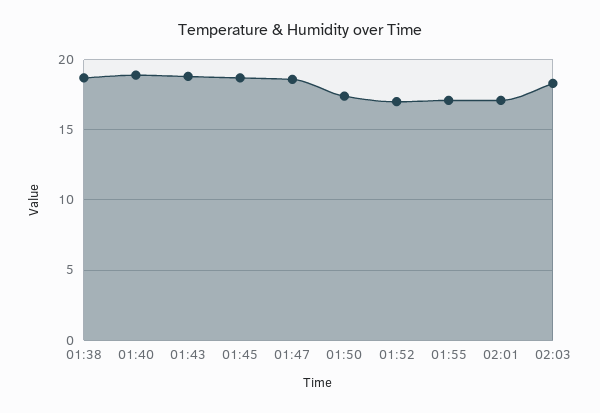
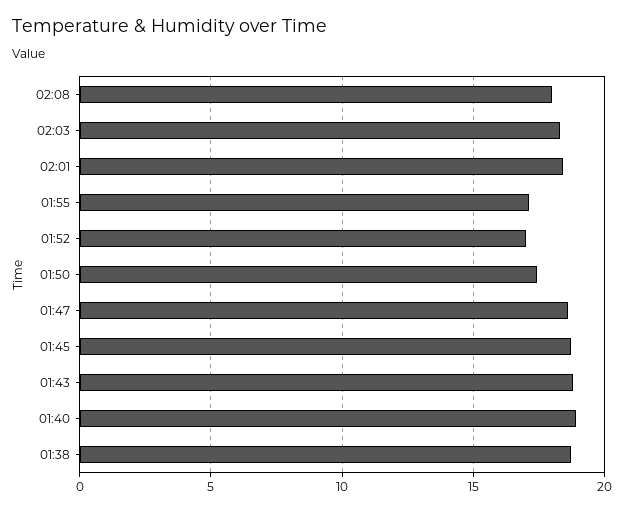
02:01: 17 -> 18.5
02:08: none -> 18

